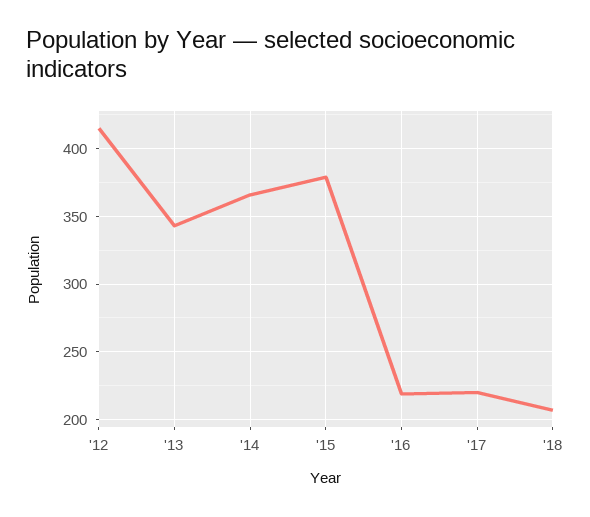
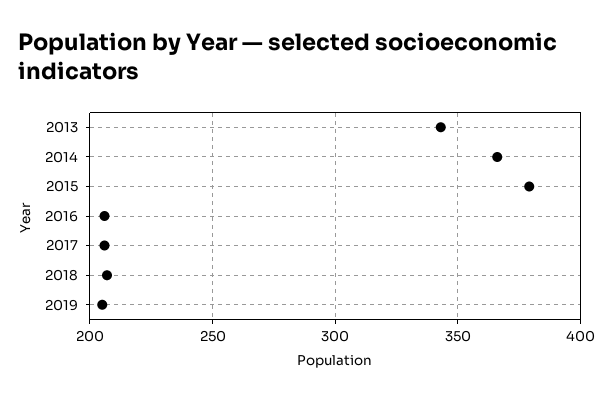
'12: 415 -> none
'16: 220 -> 205
'17: 220 -> 205
2019: none -> 205

